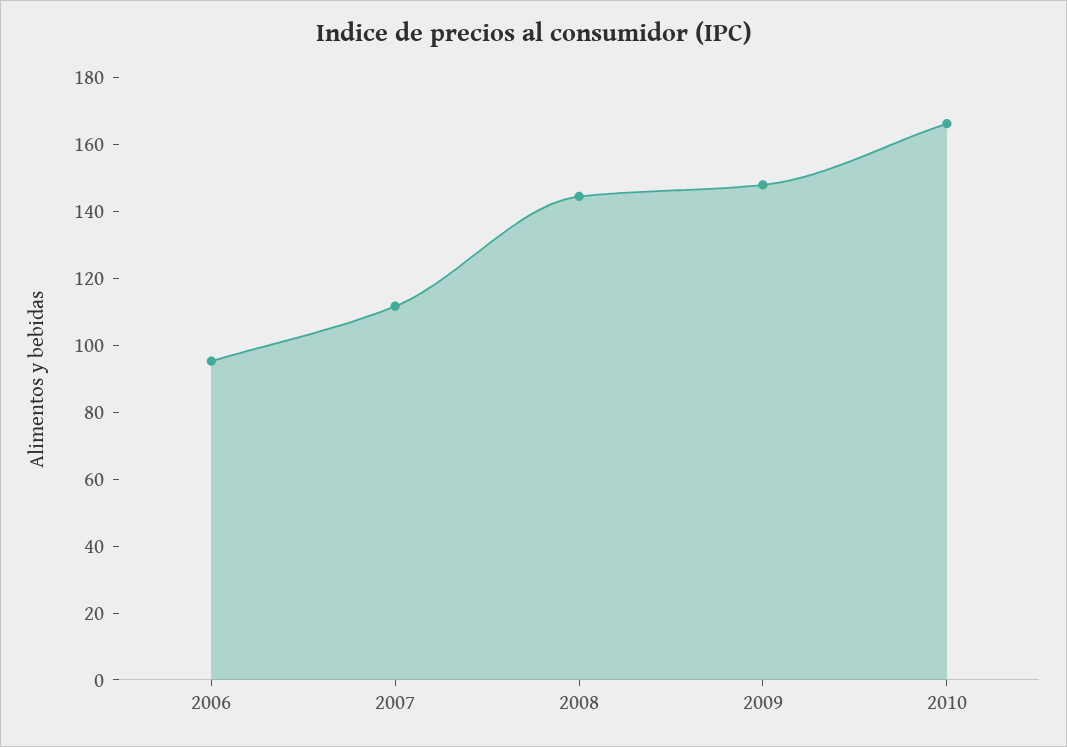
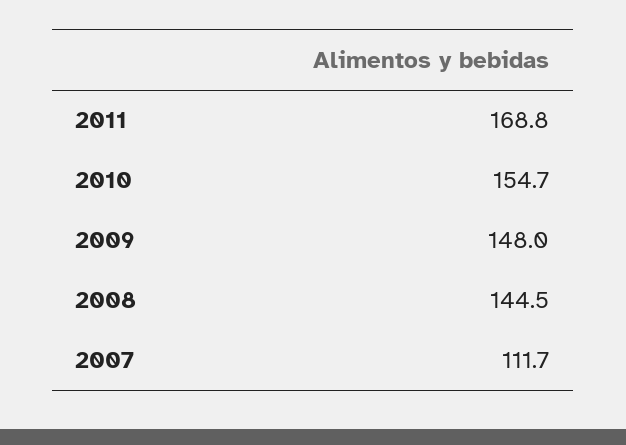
2006: 95 -> none
2010: 165 -> 154.7
2011: none -> 168.8

